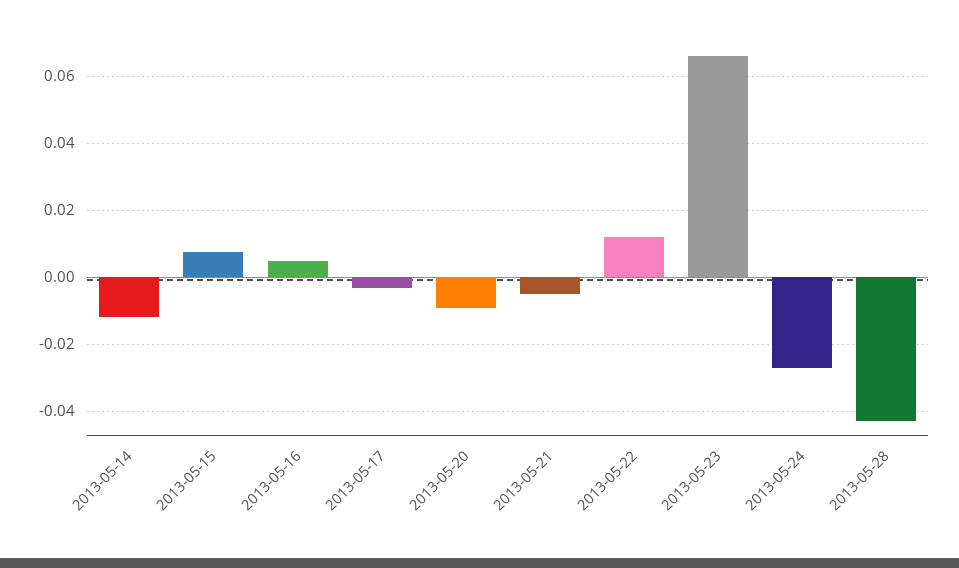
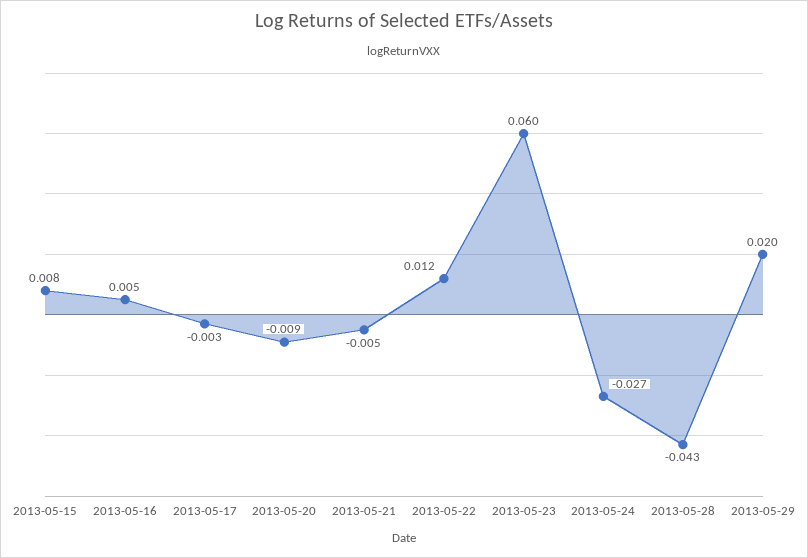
2013-05-14: -0.012 -> none
2013-05-23: 0.066 -> 0.06
2013-05-29: none -> 0.02

